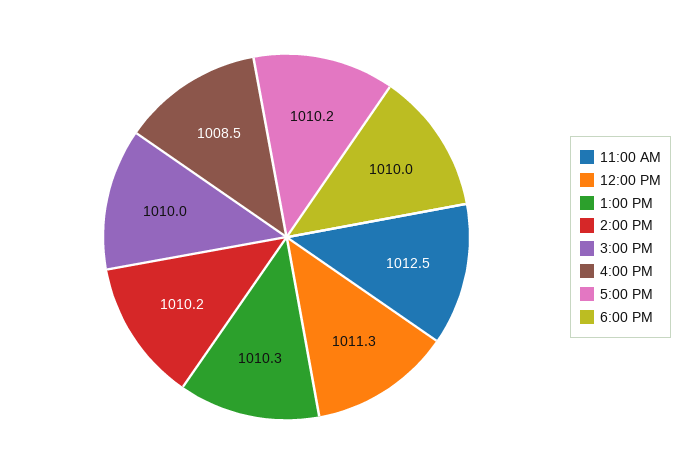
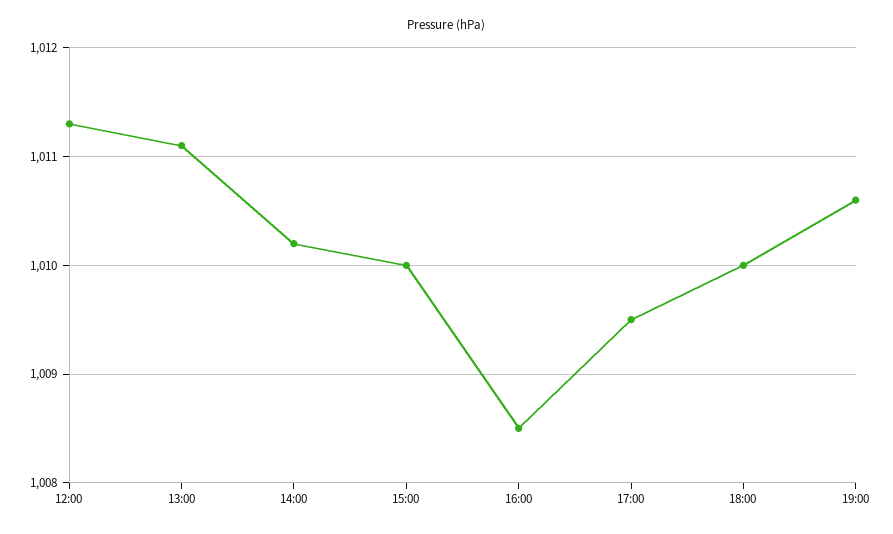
11:00 AM: 1012.5 -> none
1:00 PM: 1010.3 -> 1011.1
5:00 PM: 1010.2 -> 1009.5
19:00: none -> 1010.6

